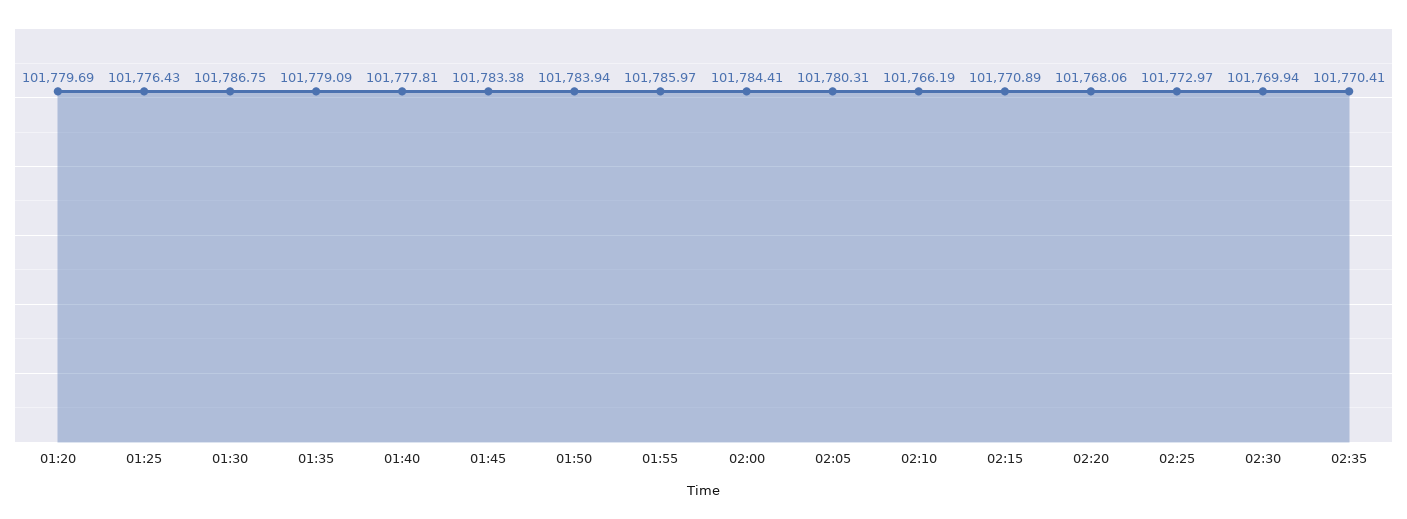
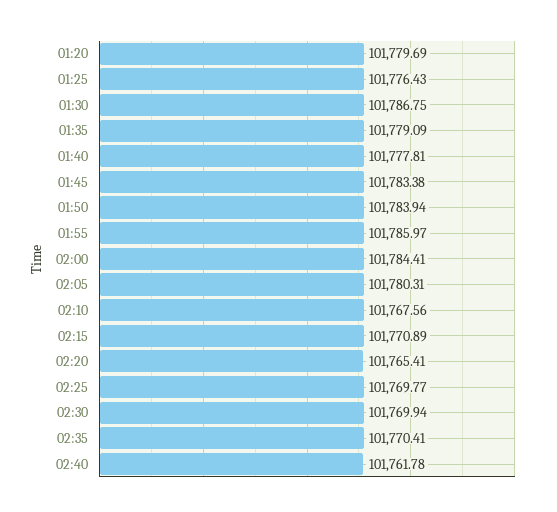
02:10: 101766.19 -> 101767.56
02:20: 101768.06 -> 101765.41
02:25: 101772.97 -> 101769.77
02:40: none -> 101761.78

